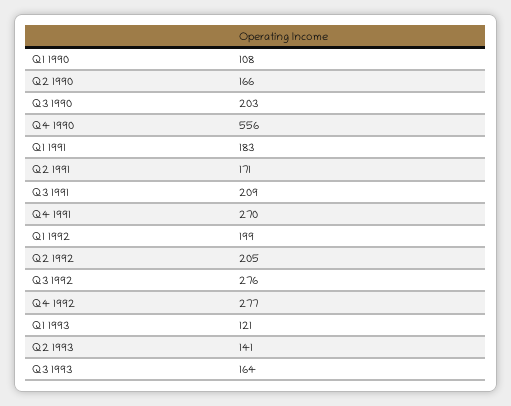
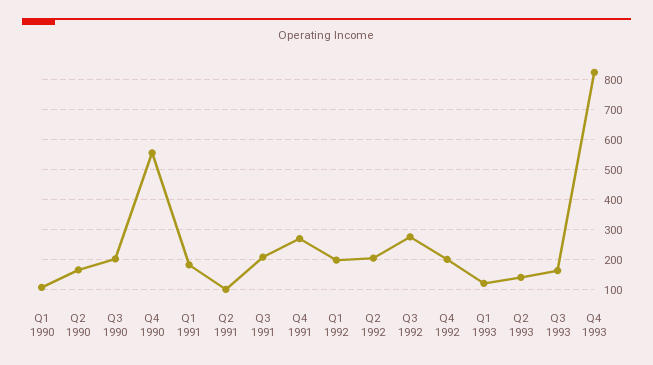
Q2 1991: 171 -> 100
Q4 1992: 277 -> 200
Q4 1993: none -> 825

